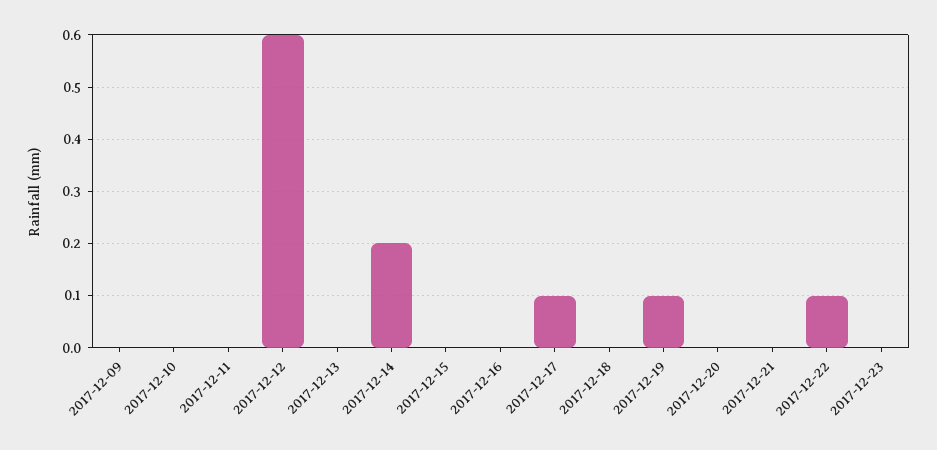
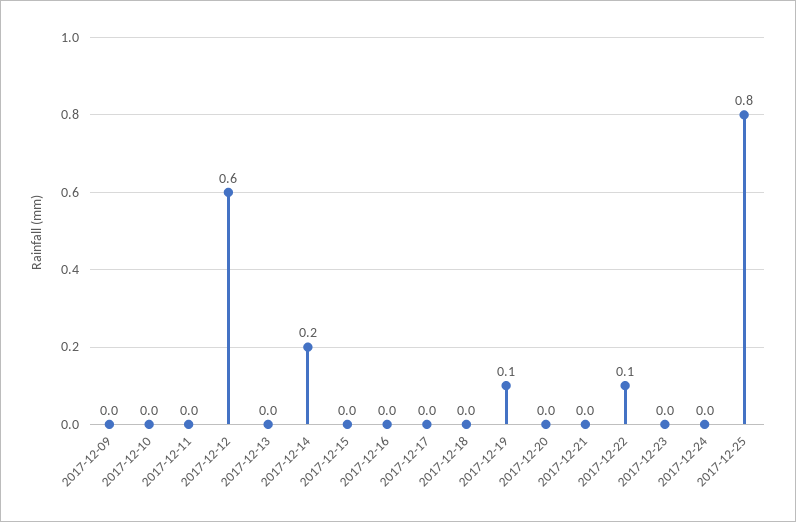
2017-12-17: 0.1 -> 0
2017-12-24: none -> 0
2017-12-25: none -> 0.8

